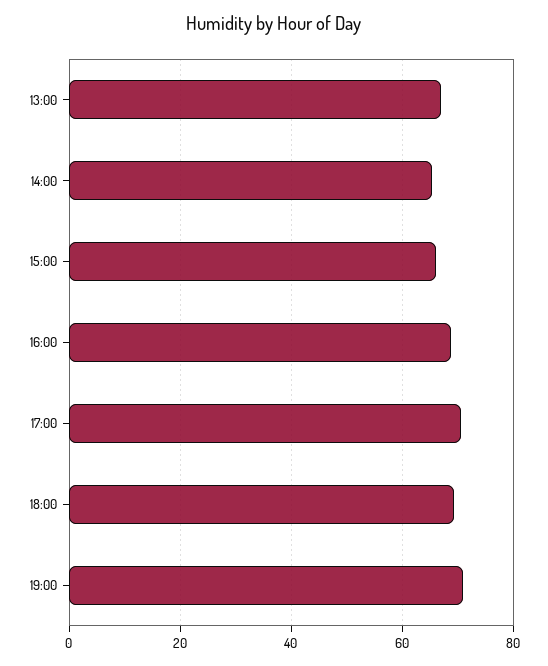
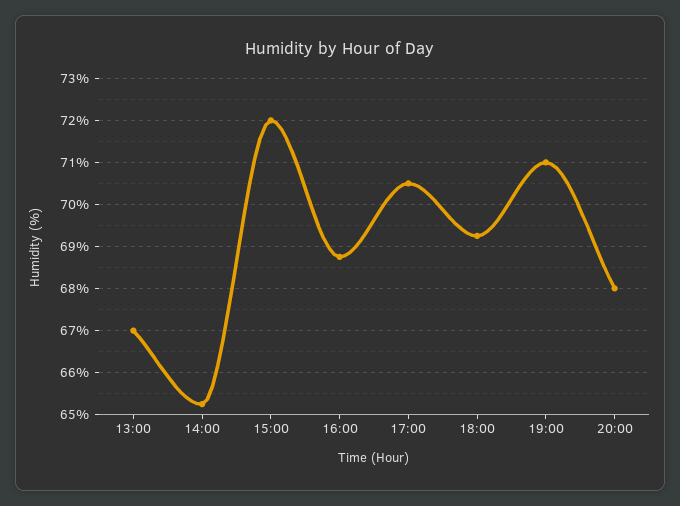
15:00: 66 -> 72
20:00: none -> 68

